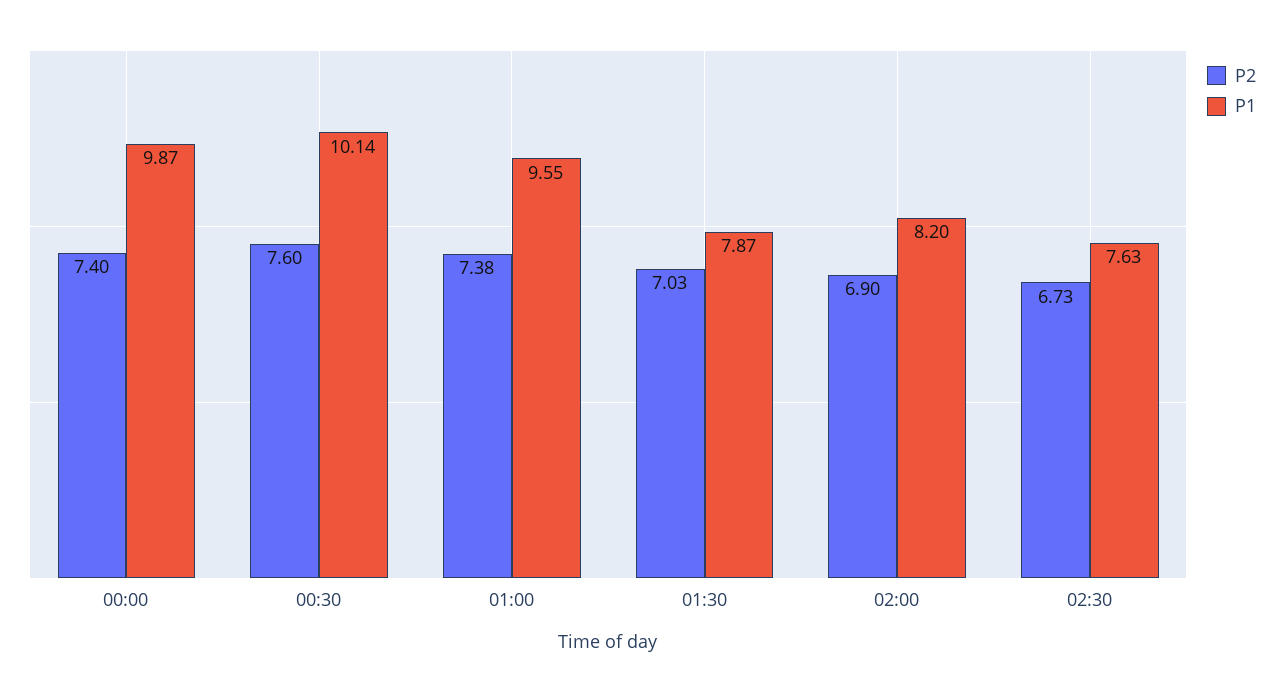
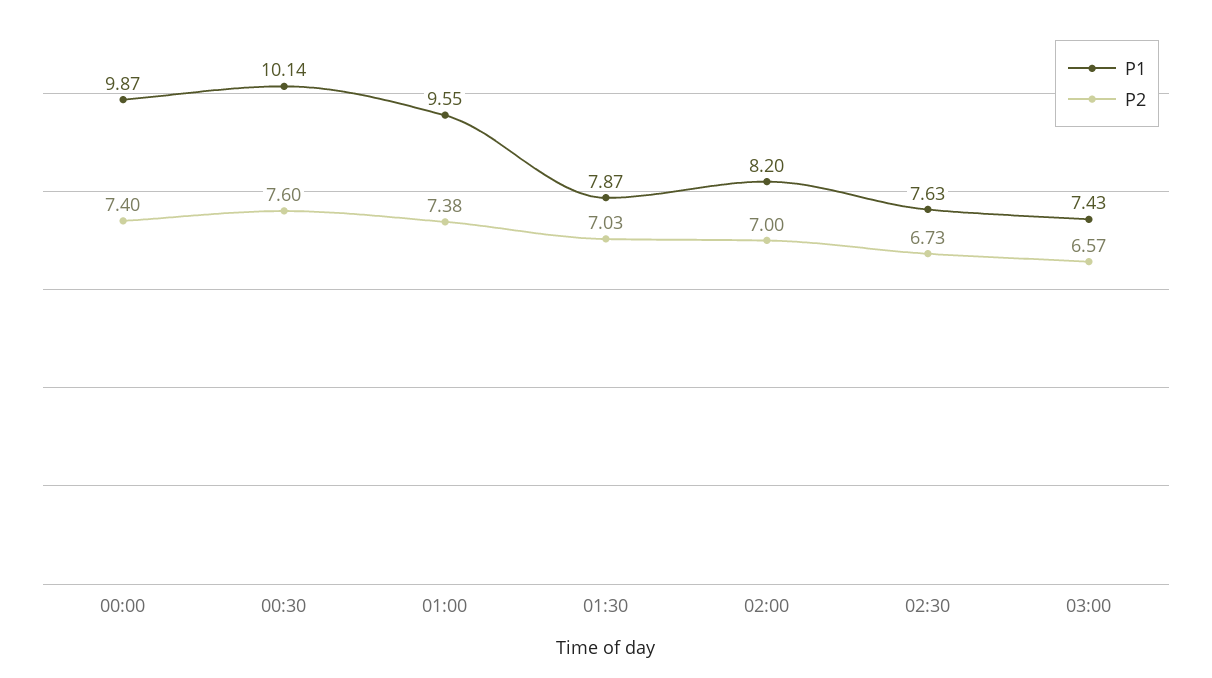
P2, 02:00: 6.9 -> 7
P1, 03:00: none -> 7.43
P2, 03:00: none -> 6.57

